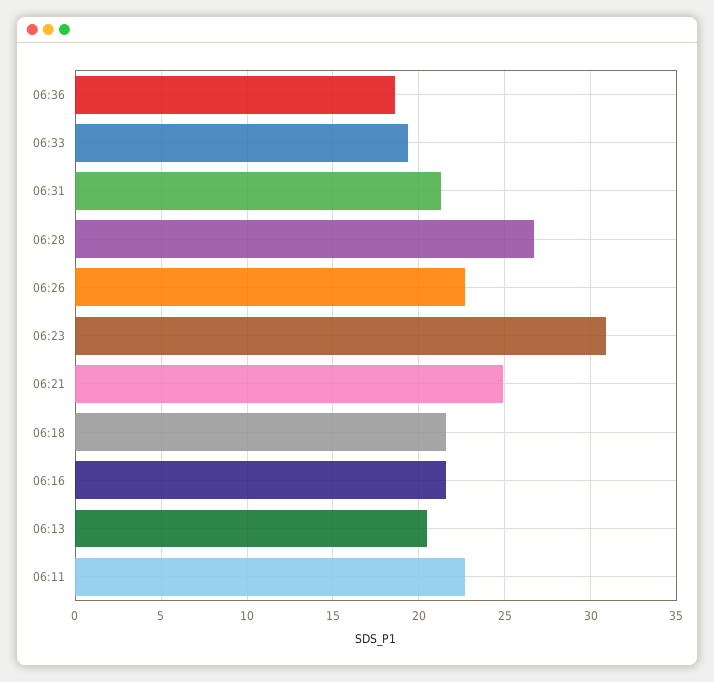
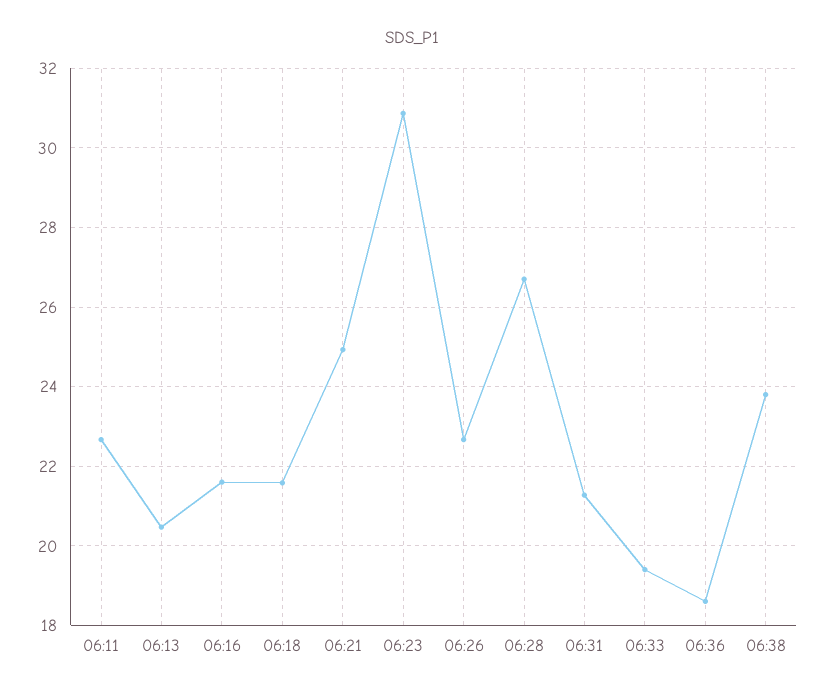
06:38: none -> 23.8

